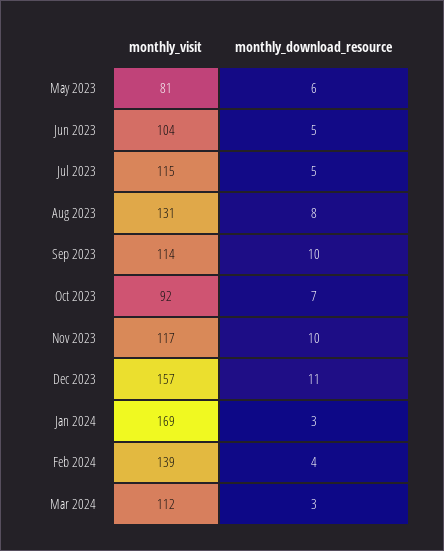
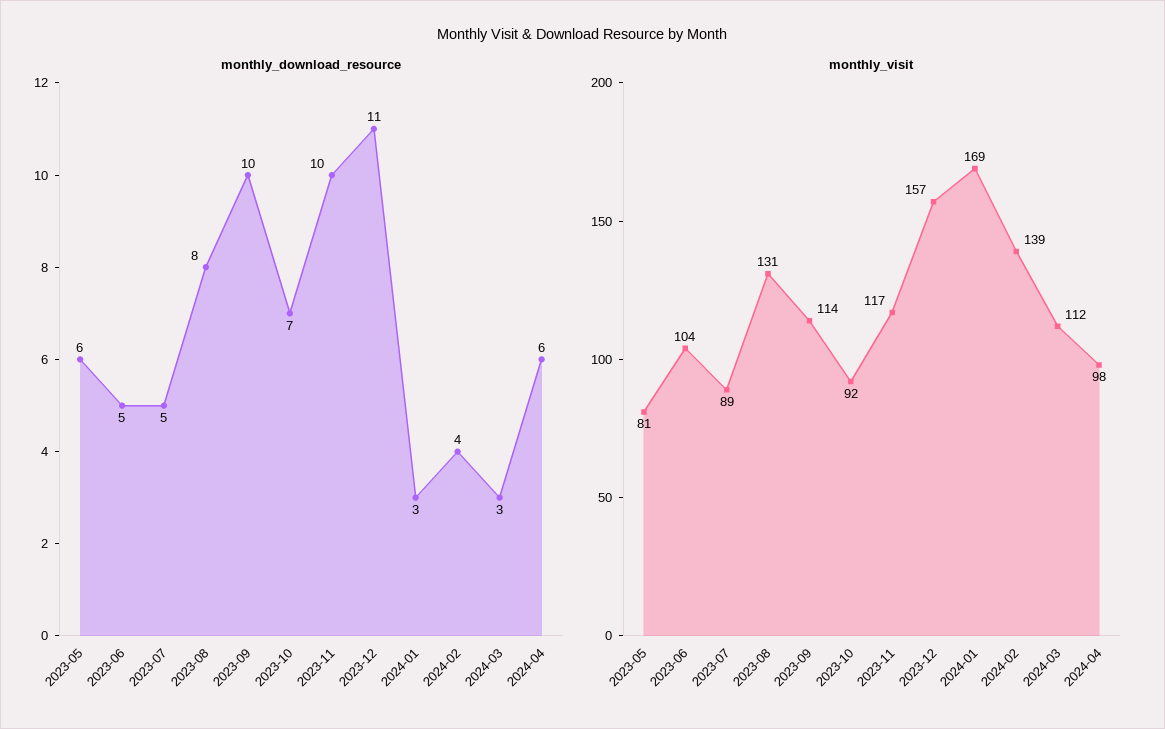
monthly_visit, Jul 2023: 115 -> 89
monthly_download_resource, 2024-04: none -> 6
monthly_visit, 2024-04: none -> 98

